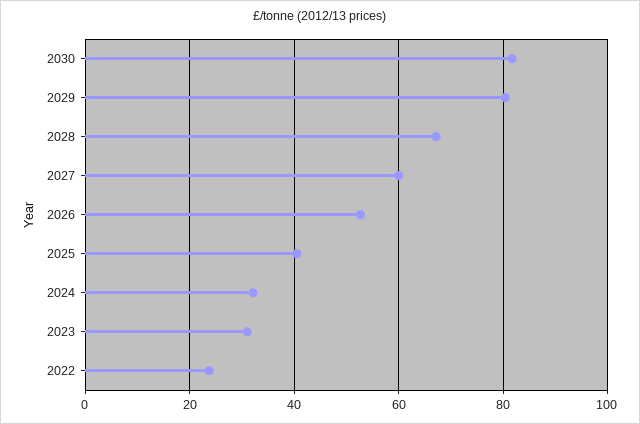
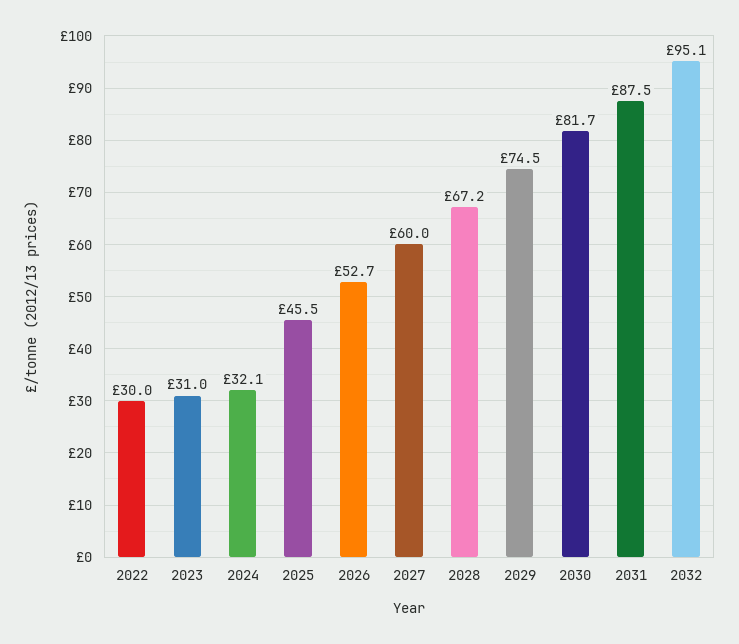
2029: 80 -> 74.5
2025: 40 -> 45.5
2022: 24 -> 30
2031: none -> 87.5
2032: none -> 95.1

